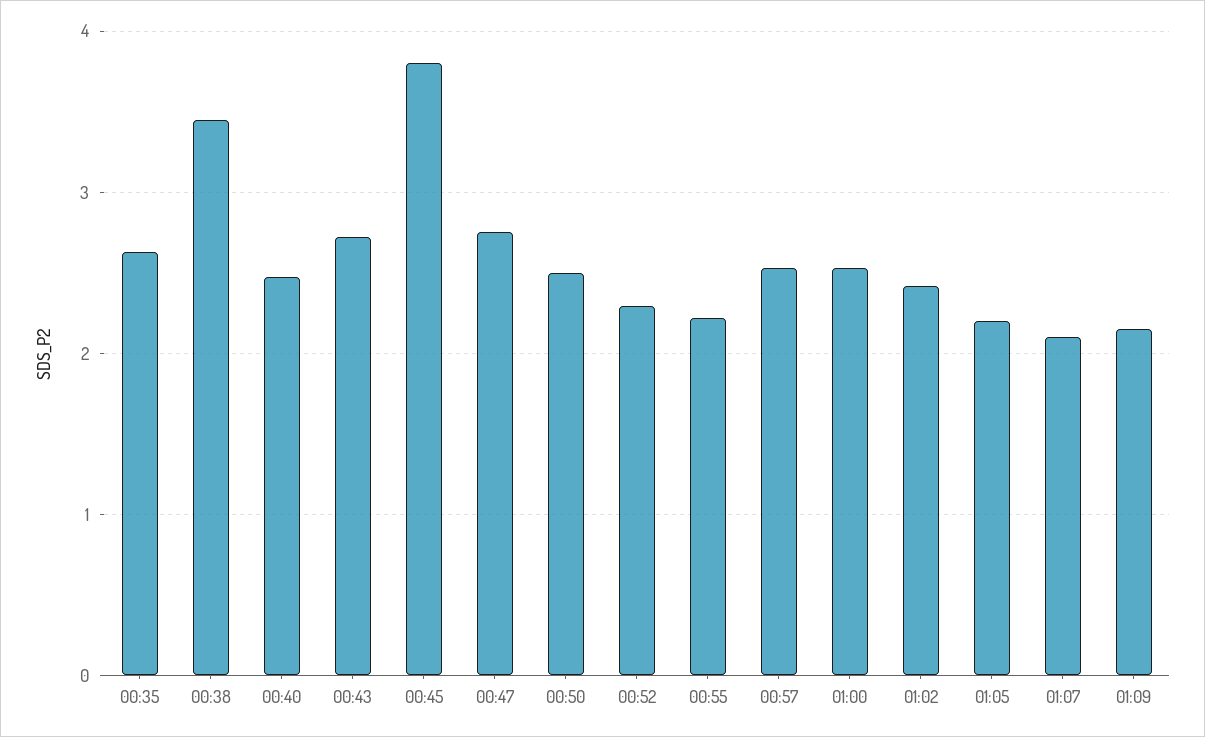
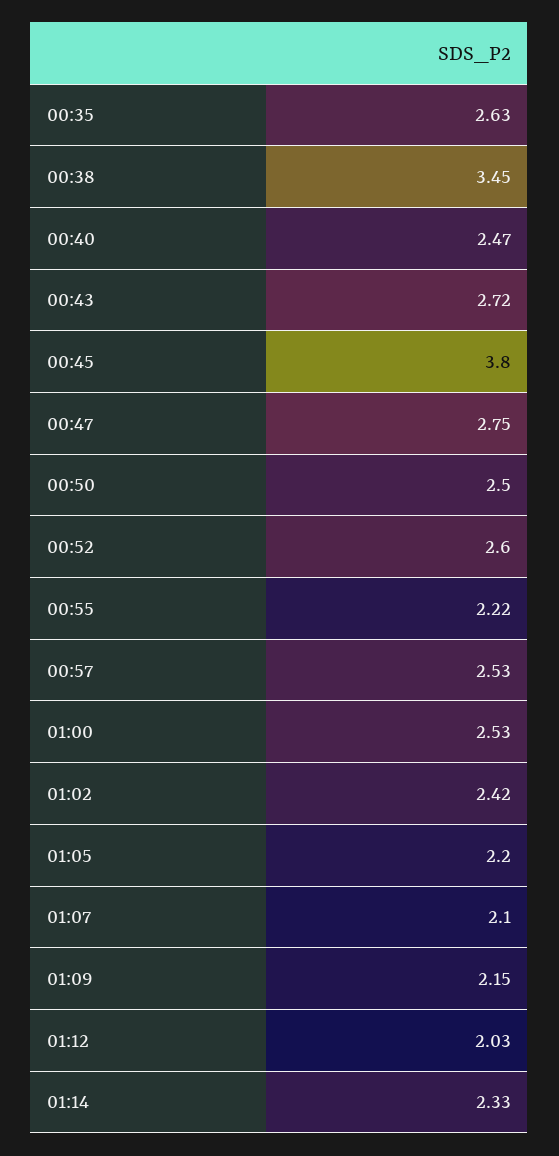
00:52: 2.3 -> 2.6
01:12: none -> 2.03
01:14: none -> 2.33

